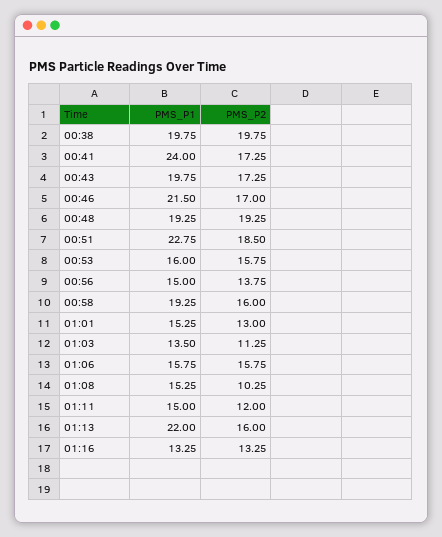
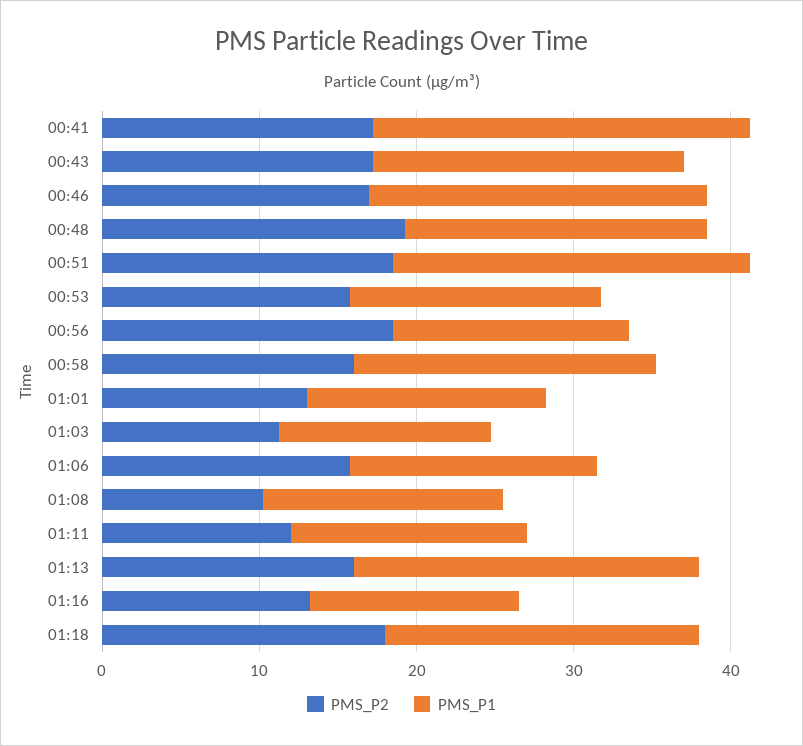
PMS_P1, 00:38: 19.75 -> none
PMS_P2, 00:38: 19.75 -> none
PMS_P2, 00:56: 13.75 -> 18
PMS_P2, 01:18: none -> 18
PMS_P1, 01:18: none -> 20

